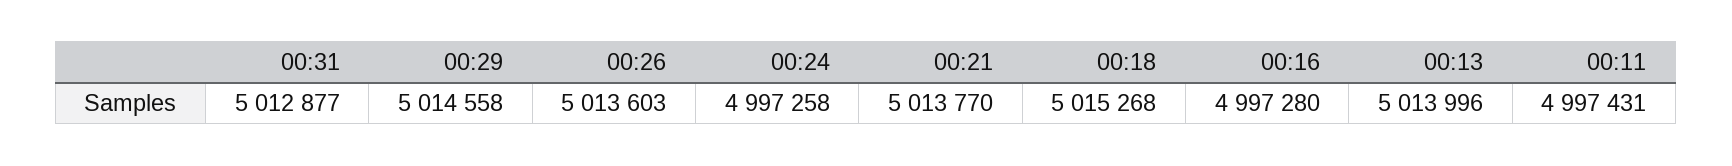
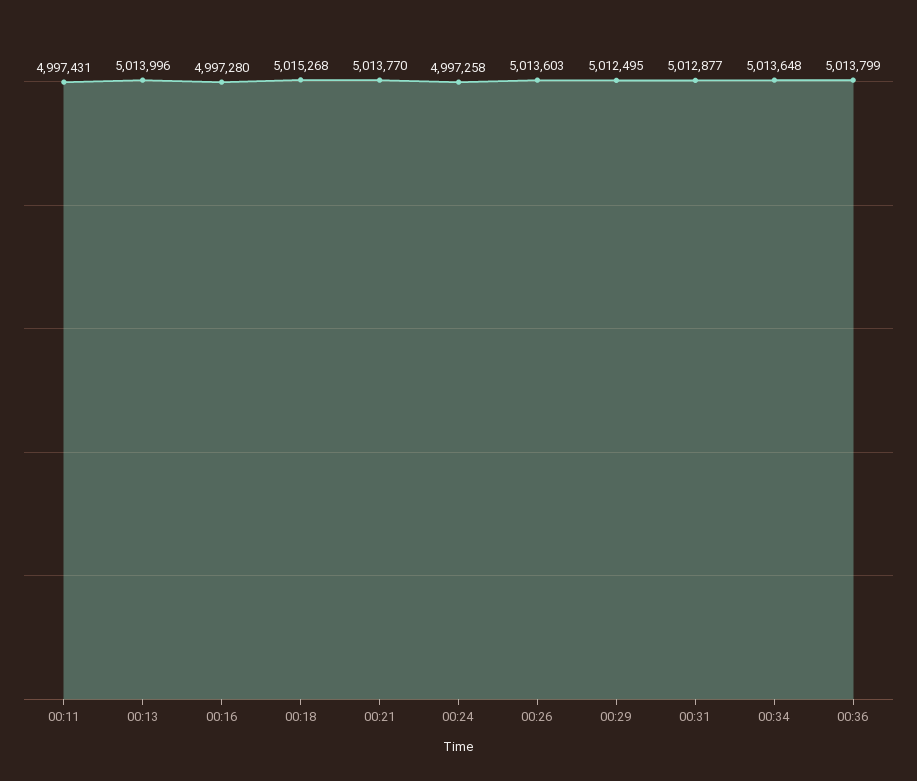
00:29: 5014558 -> 5012495
00:34: none -> 5013648
00:36: none -> 5013799

